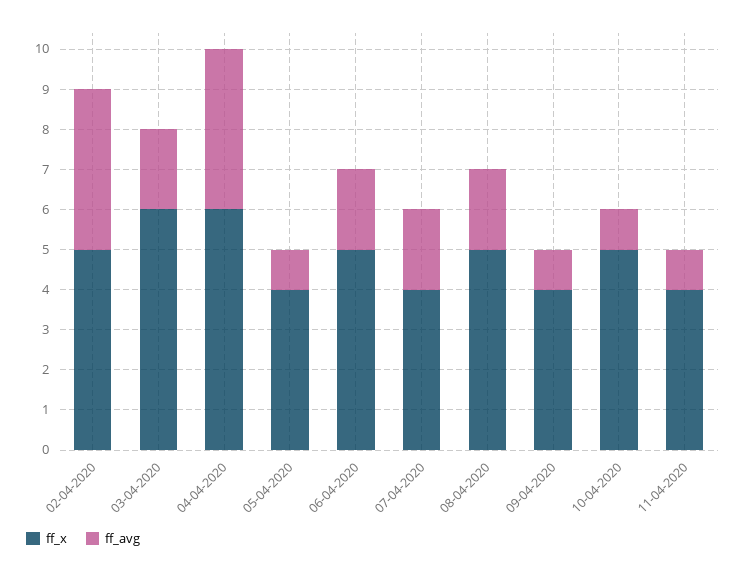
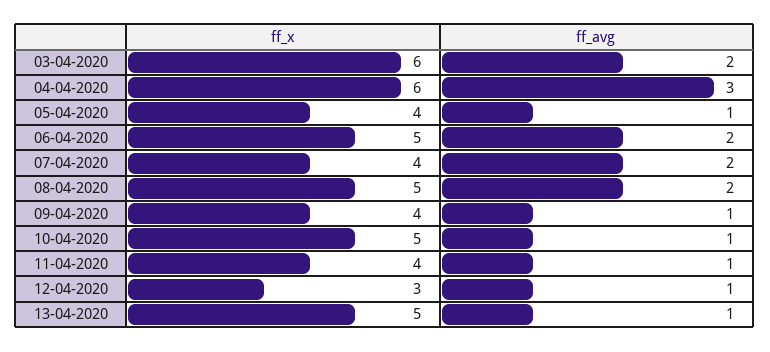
ff_x, 02-04-2020: 5 -> none
ff_avg, 02-04-2020: 4 -> none
ff_avg, 04-04-2020: 4 -> 3
ff_x, 12-04-2020: none -> 3
ff_avg, 12-04-2020: none -> 1
ff_x, 13-04-2020: none -> 5
ff_avg, 13-04-2020: none -> 1

